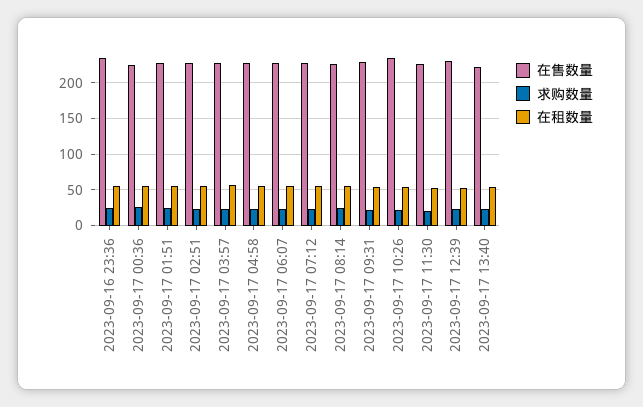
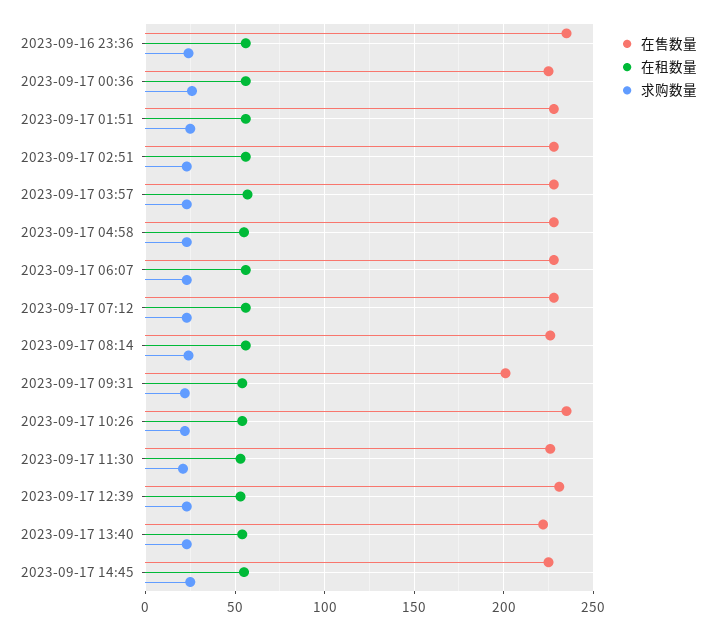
在售数量, 2023-09-17 09:31: 230 -> 200
在售数量, 2023-09-17 14:45: none -> 225
在租数量, 2023-09-17 14:45: none -> 55
求购数量, 2023-09-17 14:45: none -> 25

